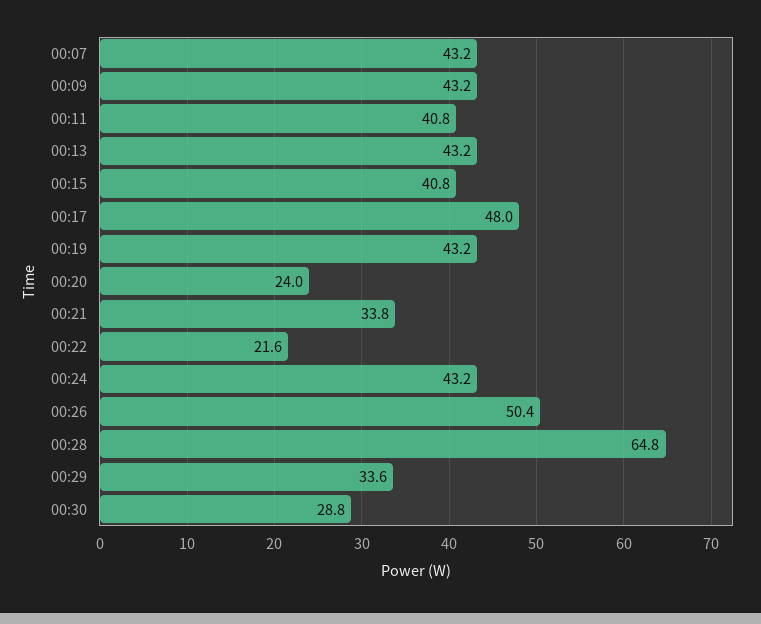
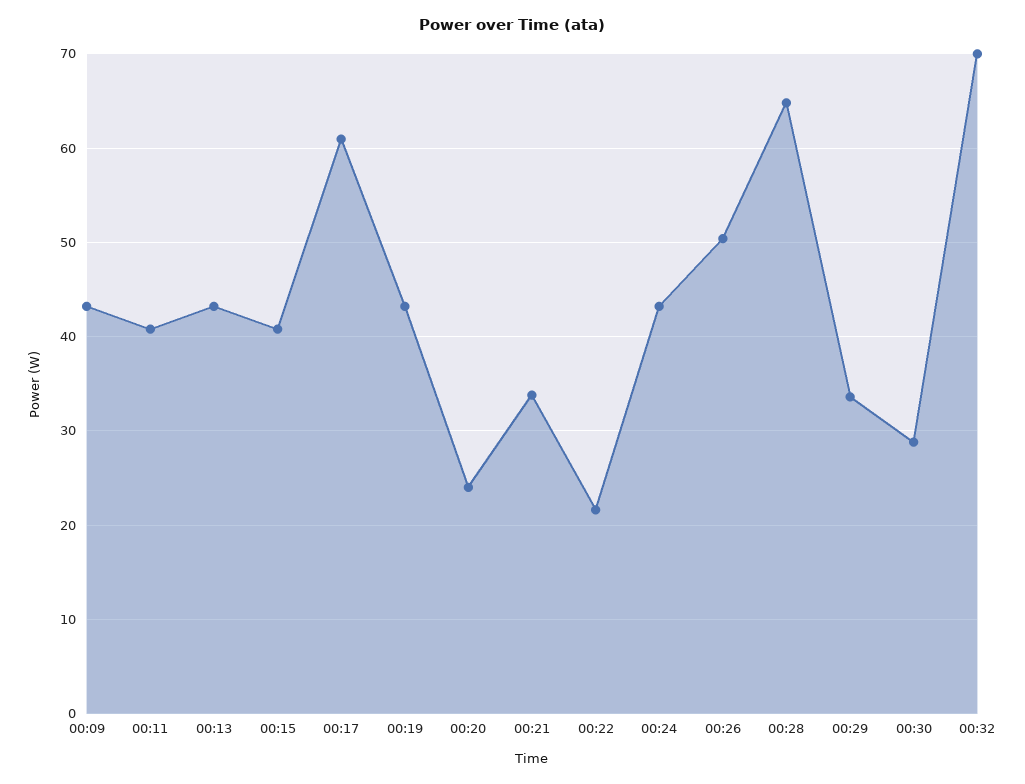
00:07: 43.2 -> none
00:17: 48 -> 61
00:32: none -> 70

